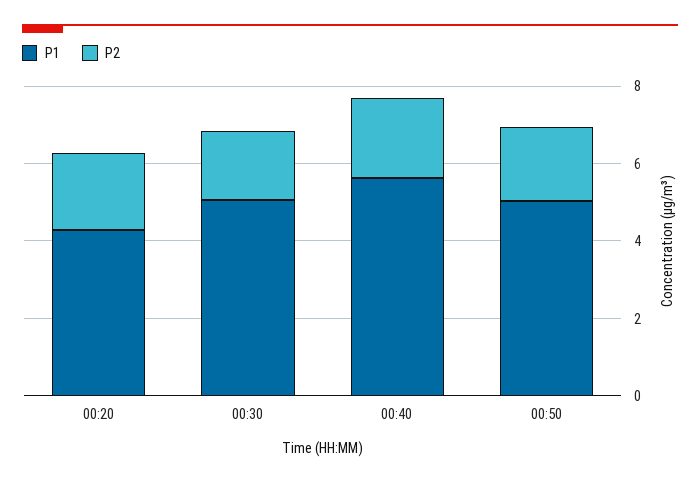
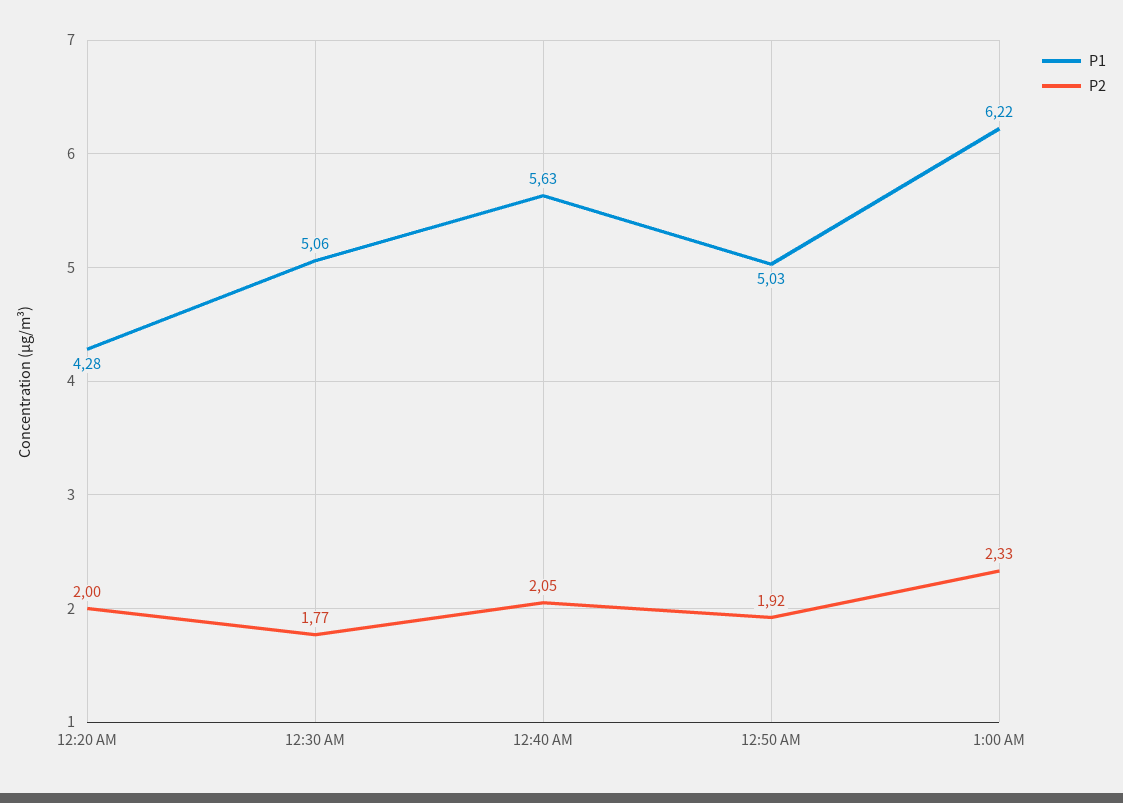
P1, 1:00 AM: none -> 6.22
P2, 1:00 AM: none -> 2.33

